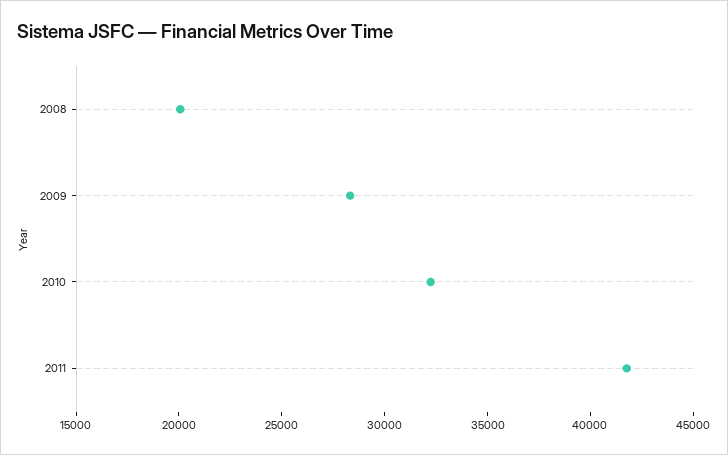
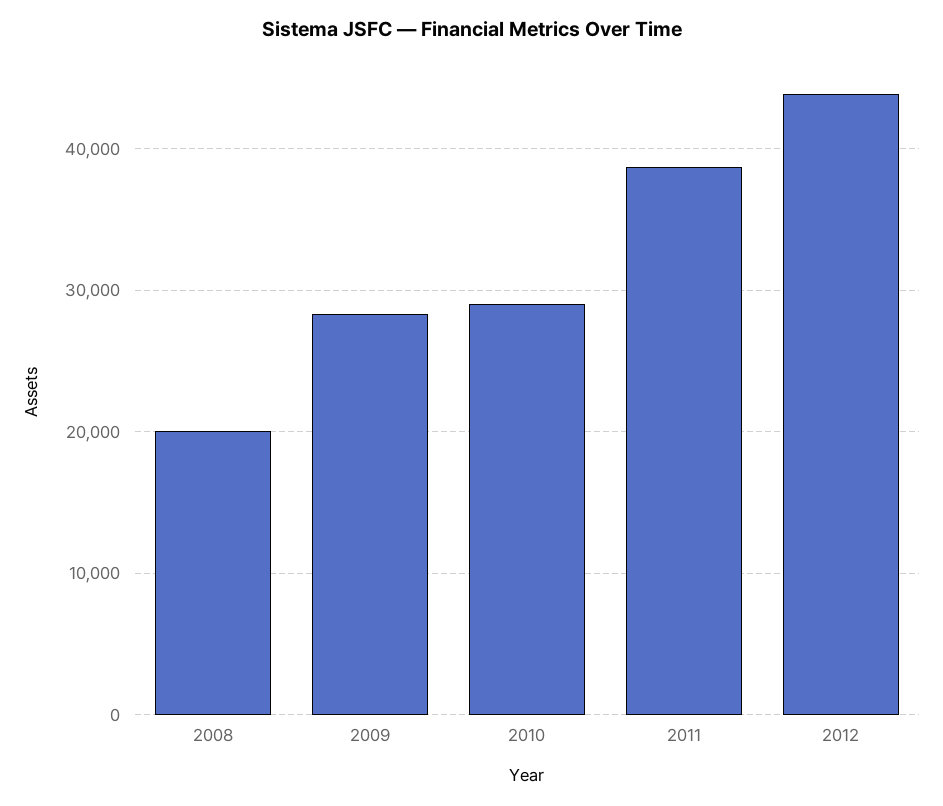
2010: 32000 -> 29000
2011: 42000 -> 39000
2012: none -> 44000

